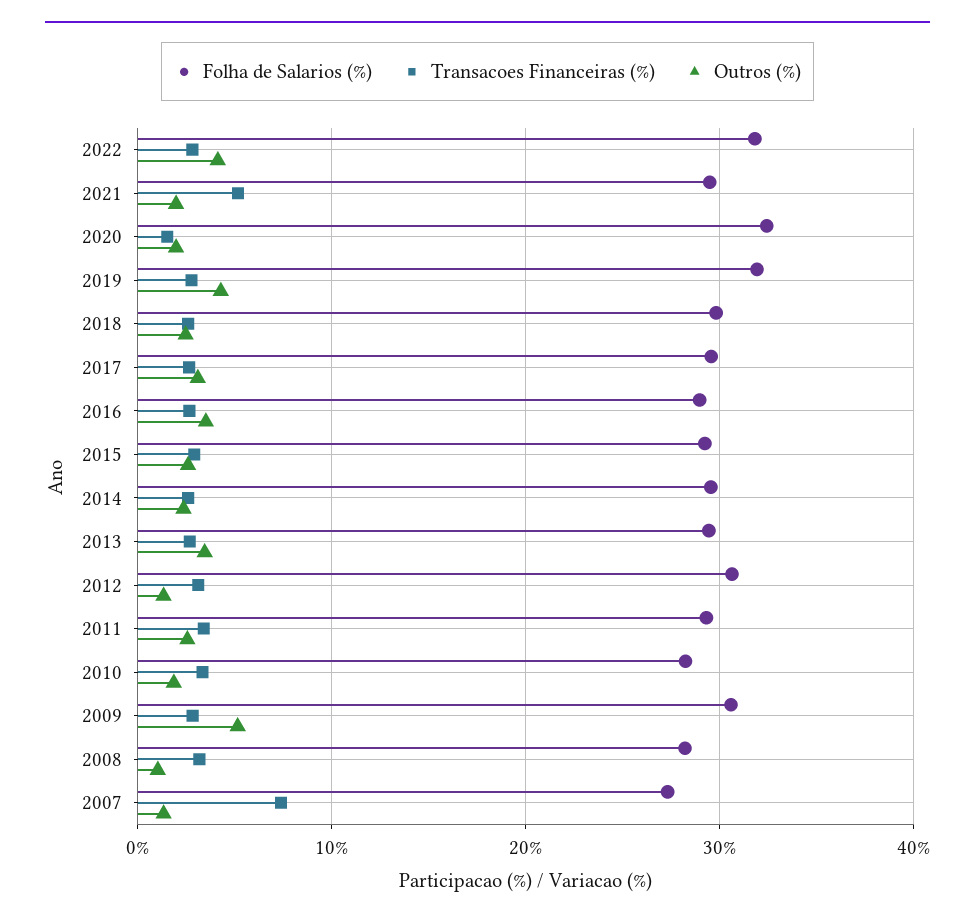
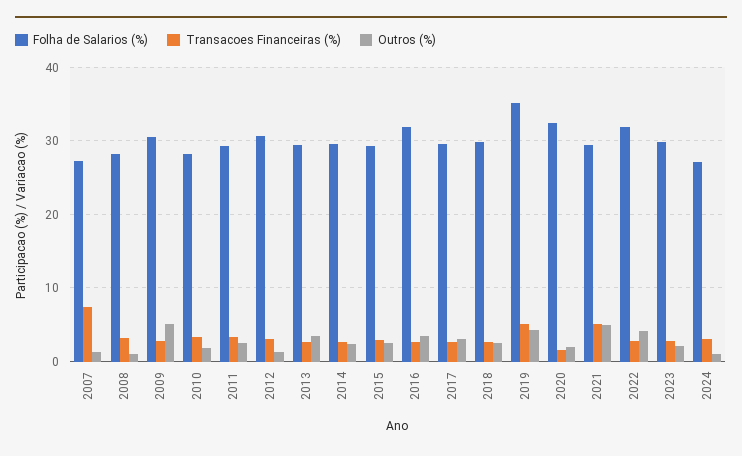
Outros (%), 2021: 2 -> 5
Folha de Salarios (%), 2019: 32 -> 35
Transacoes Financeiras (%), 2019: 3 -> 5
Folha de Salarios (%), 2016: 29 -> 32
Folha de Salarios (%), 2023: none -> 30
Transacoes Financeiras (%), 2023: none -> 3
Outros (%), 2023: none -> 2
Folha de Salarios (%), 2024: none -> 27
Transacoes Financeiras (%), 2024: none -> 3
Outros (%), 2024: none -> 1

